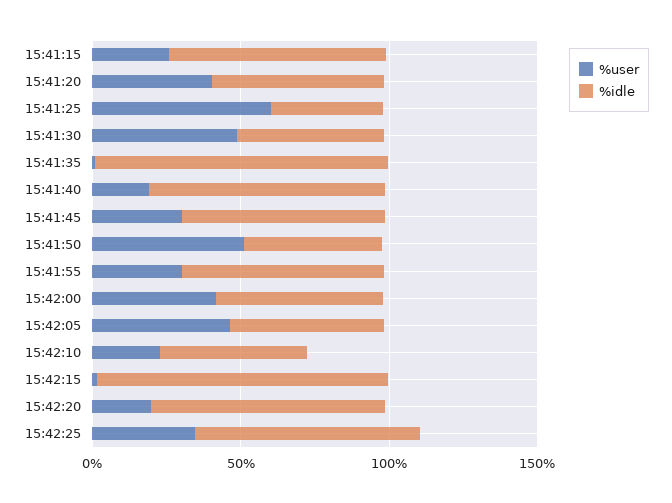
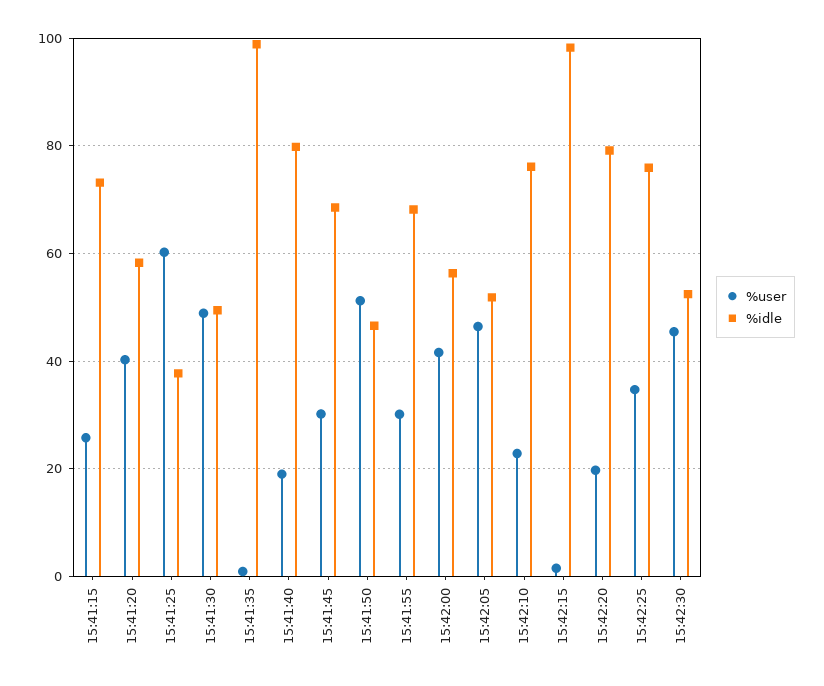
%idle, 15:42:10: 50 -> 76
%user, 15:42:30: none -> 46
%idle, 15:42:30: none -> 52

